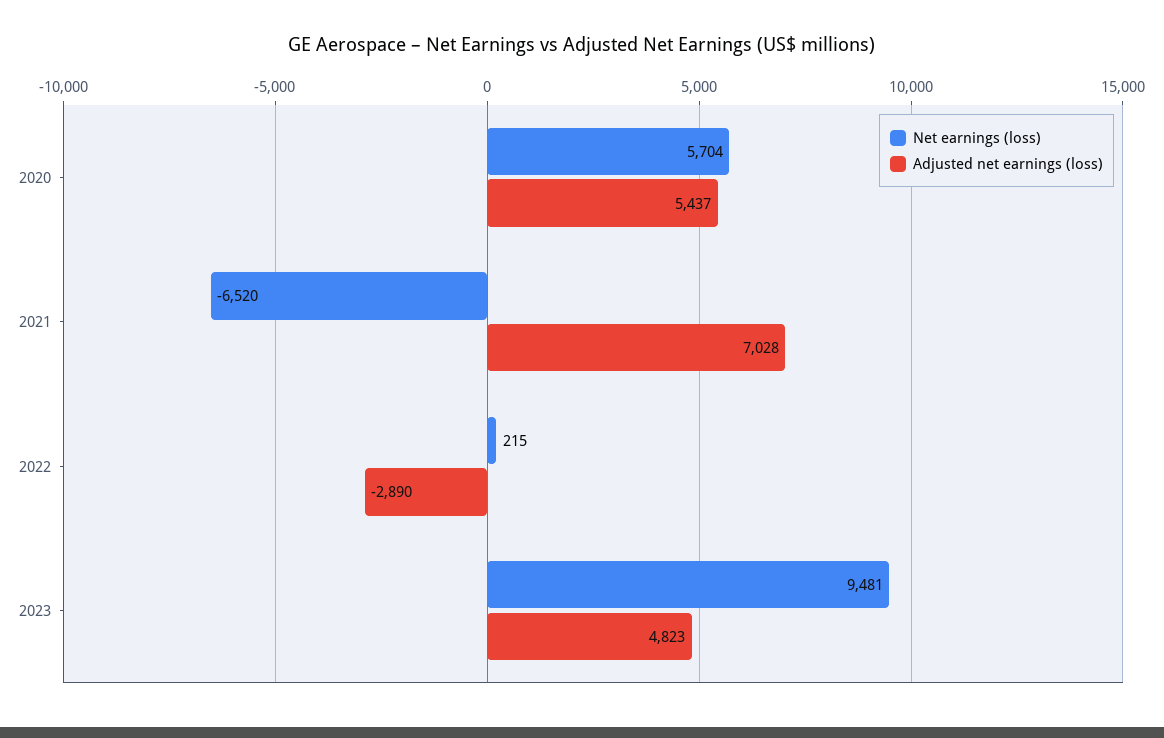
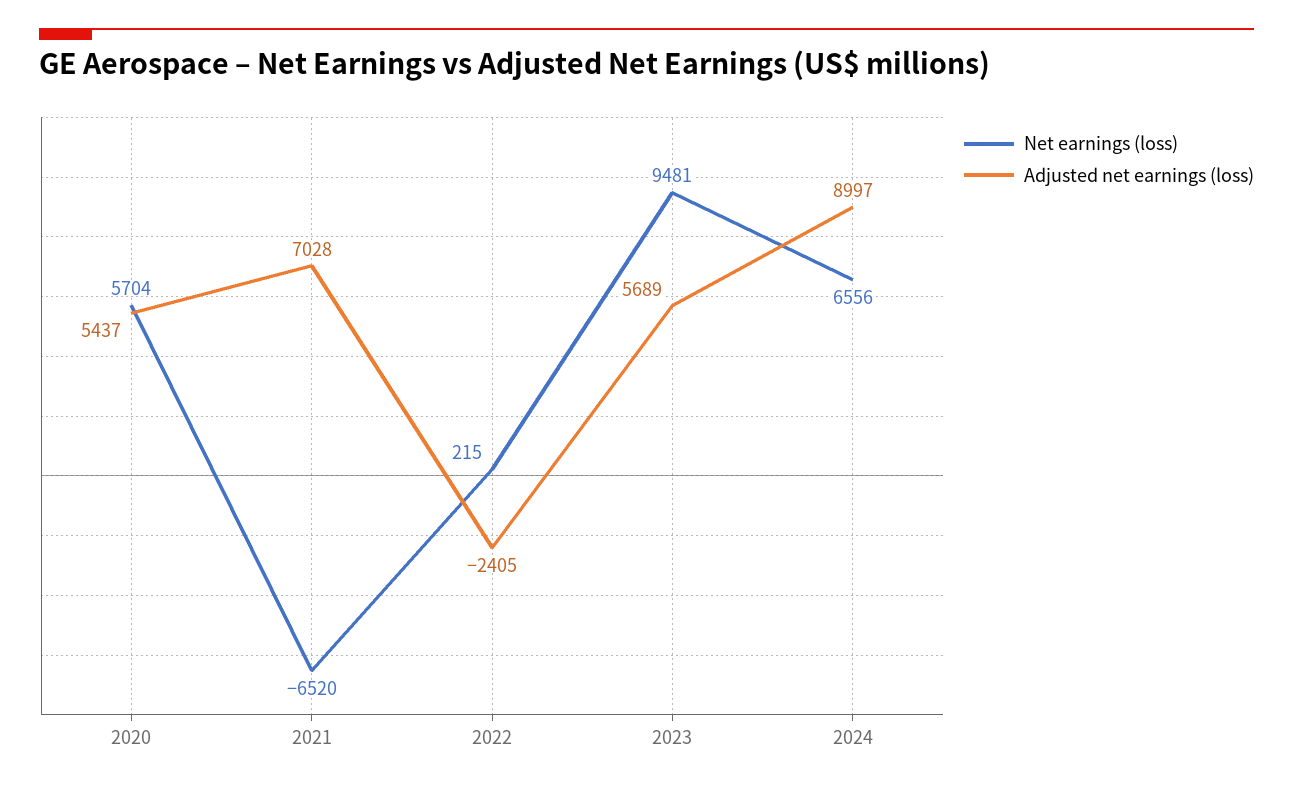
Adjusted net earnings (loss), 2022: -2890 -> -2405
Adjusted net earnings (loss), 2023: 4823 -> 5689
Net earnings (loss), 2024: none -> 6556
Adjusted net earnings (loss), 2024: none -> 8997

